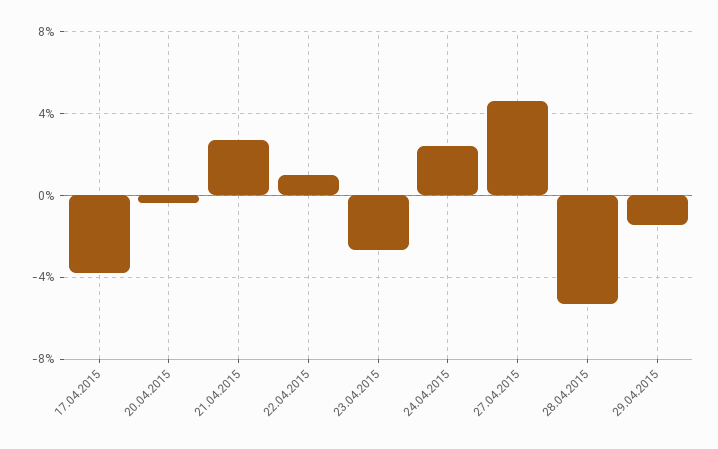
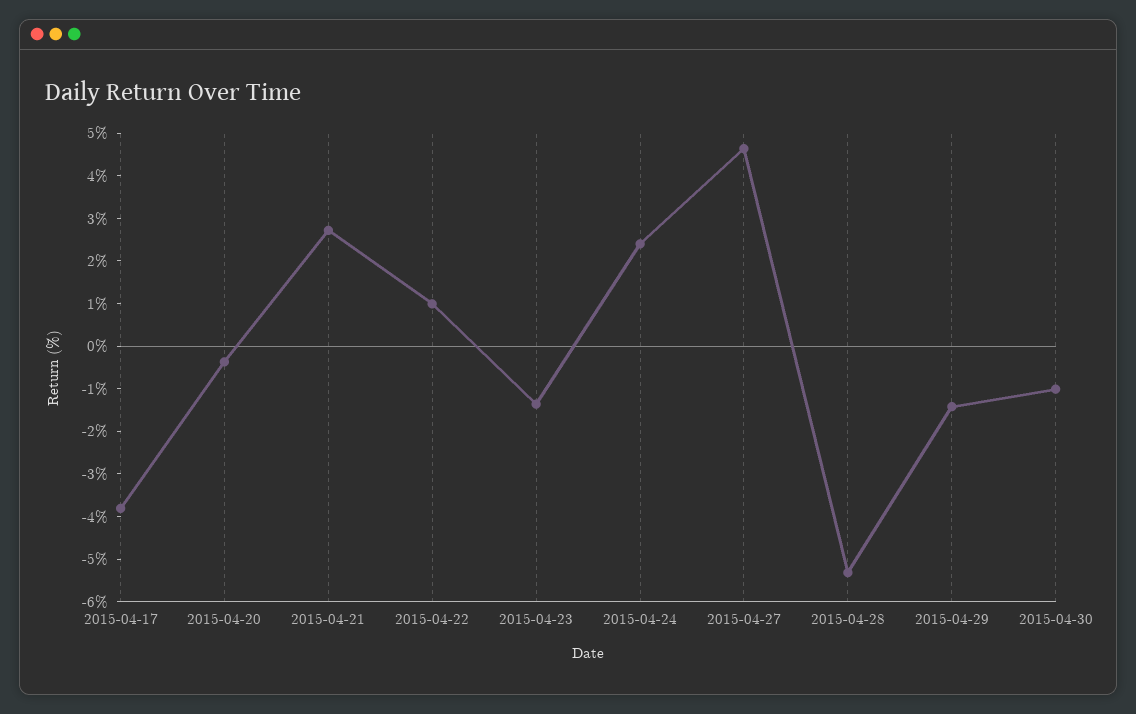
23.04.2015: -2.5 -> -1.4
2015-04-30: none -> -1

